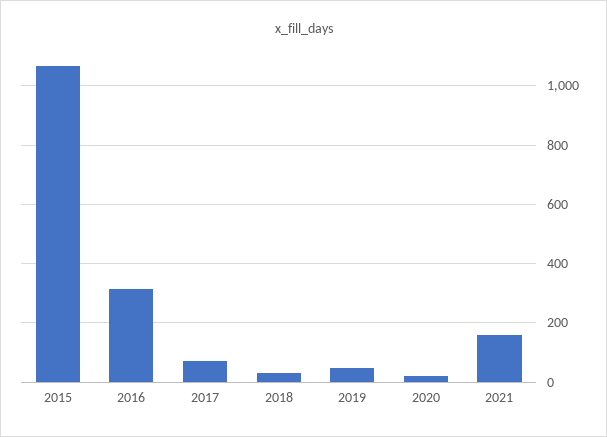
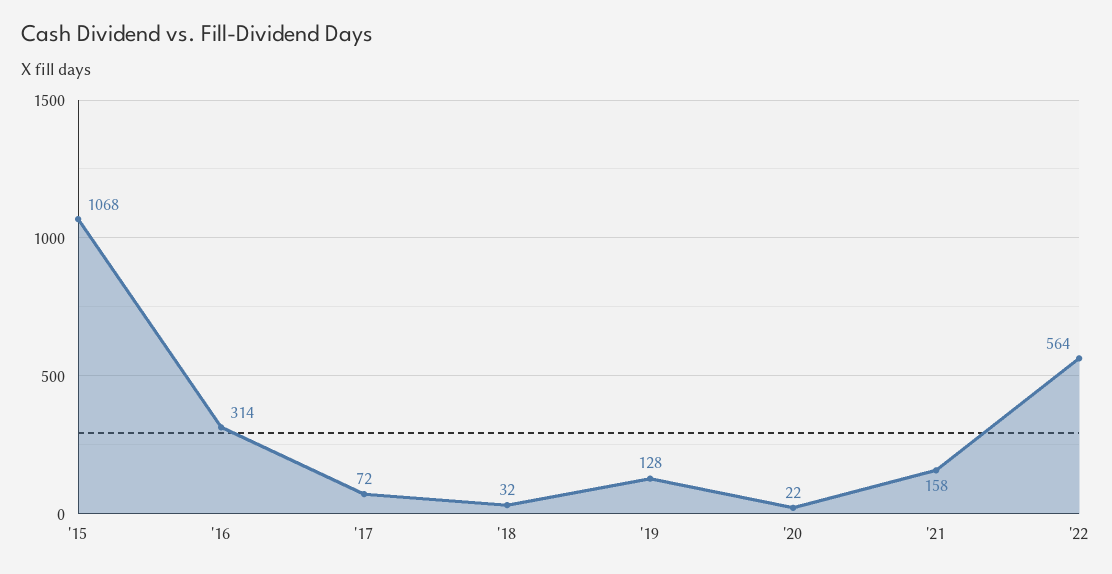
2019: 50 -> 128
'22: none -> 564

